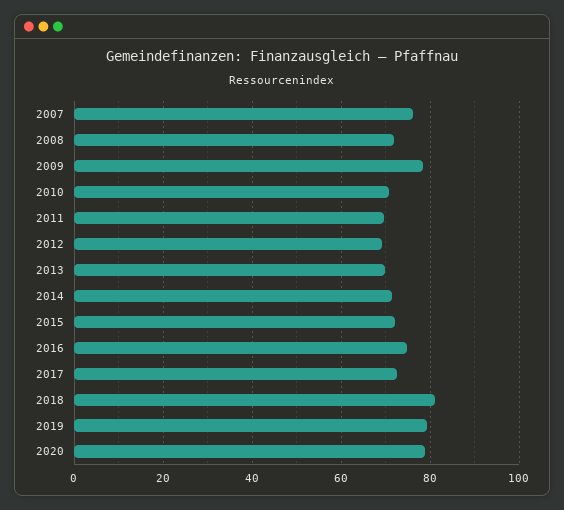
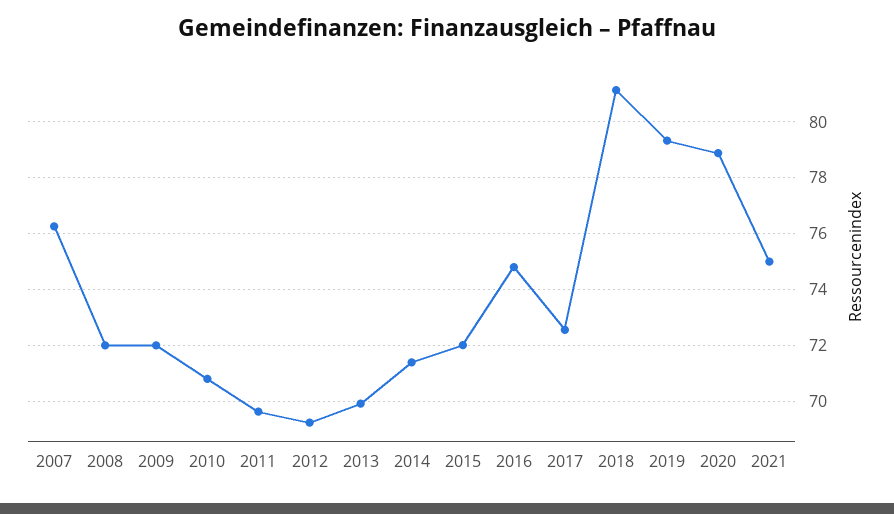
2009: 78 -> 72
2021: none -> 75

